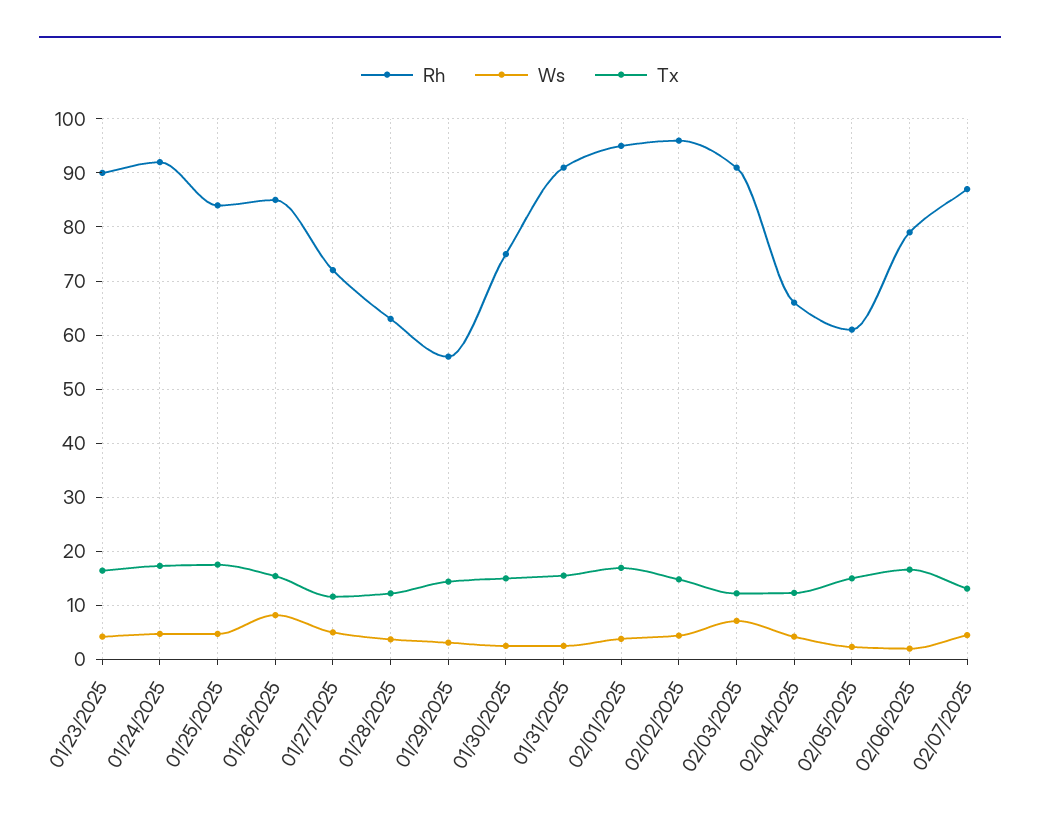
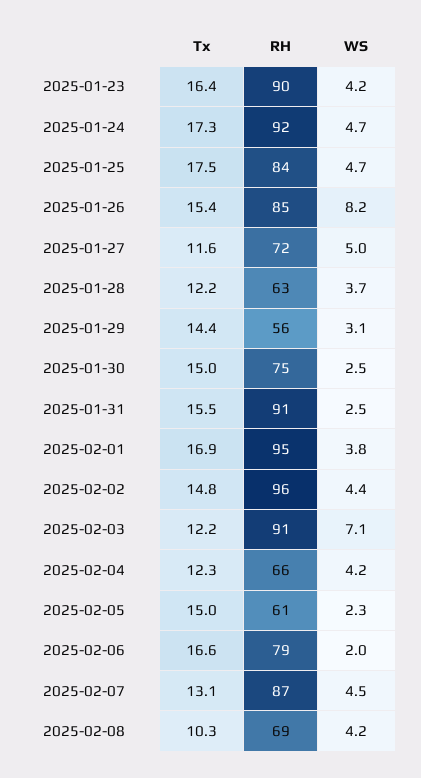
Tx, 2025-02-08: none -> 10.3
Rh, 2025-02-08: none -> 69
Ws, 2025-02-08: none -> 4.2

